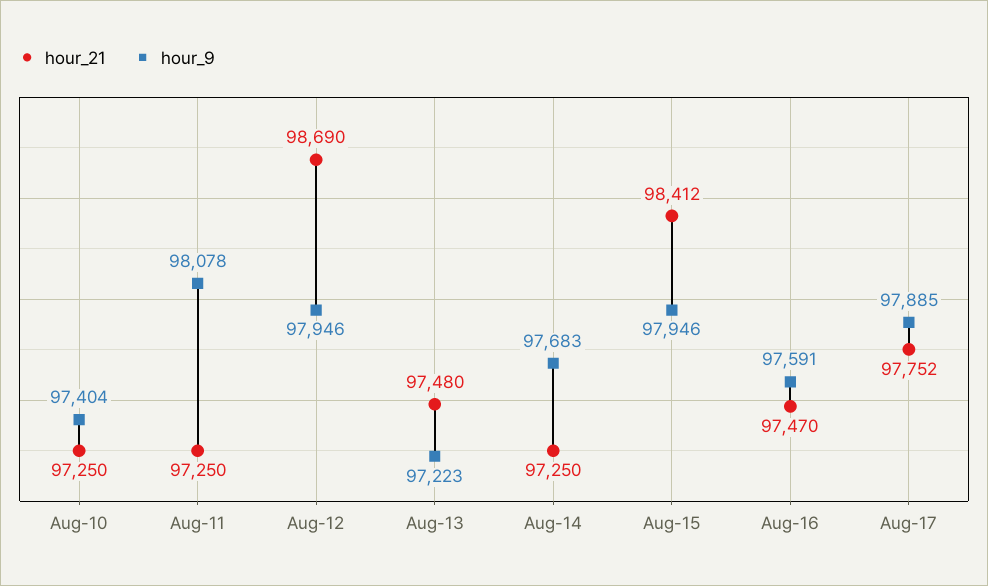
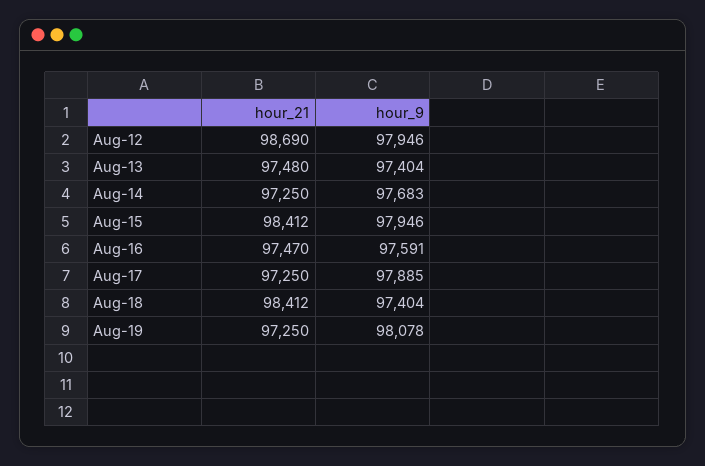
hour_21, Aug-10: 97250 -> none
hour_9, Aug-10: 97404 -> none
hour_21, Aug-11: 97250 -> none
hour_9, Aug-11: 98078 -> none
hour_9, Aug-13: 97223 -> 97404
hour_21, Aug-17: 97752 -> 97250
hour_21, Aug-18: none -> 98412
hour_9, Aug-18: none -> 97404
hour_21, Aug-19: none -> 97250
hour_9, Aug-19: none -> 98078

